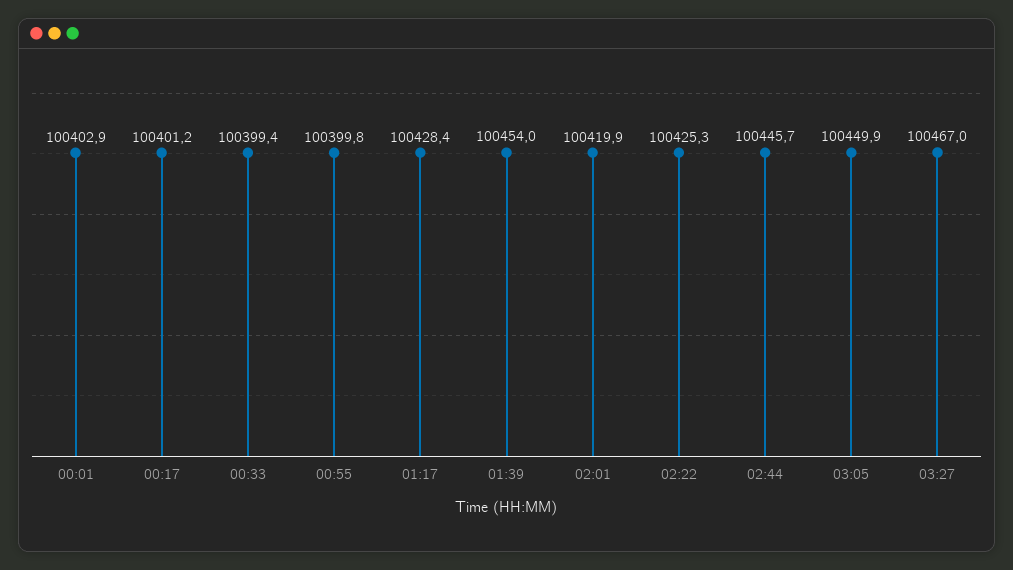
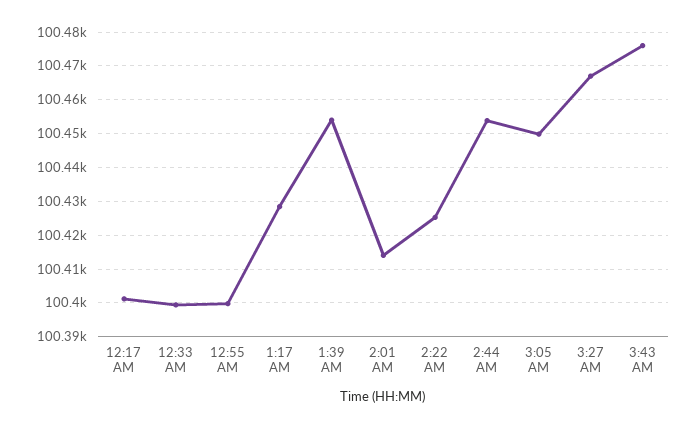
00:01: 100402.9 -> none
02:01: 100419.9 -> 100414
02:44: 100445.7 -> 100454
3:43 AM: none -> 100476

